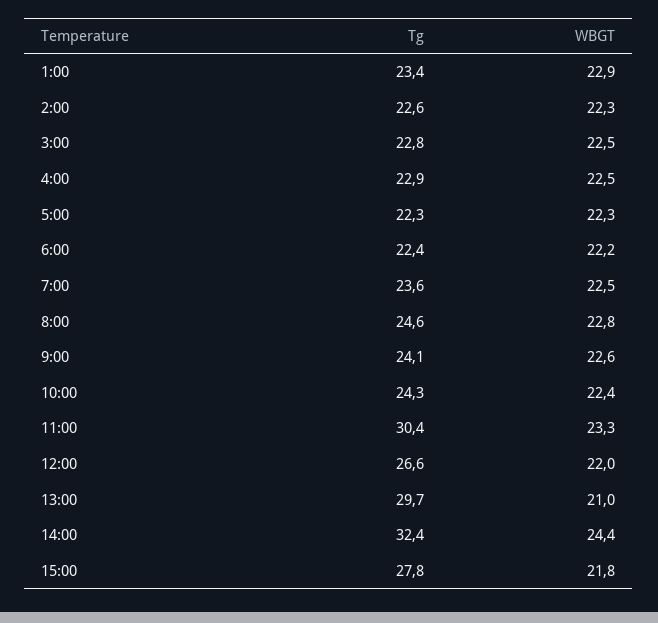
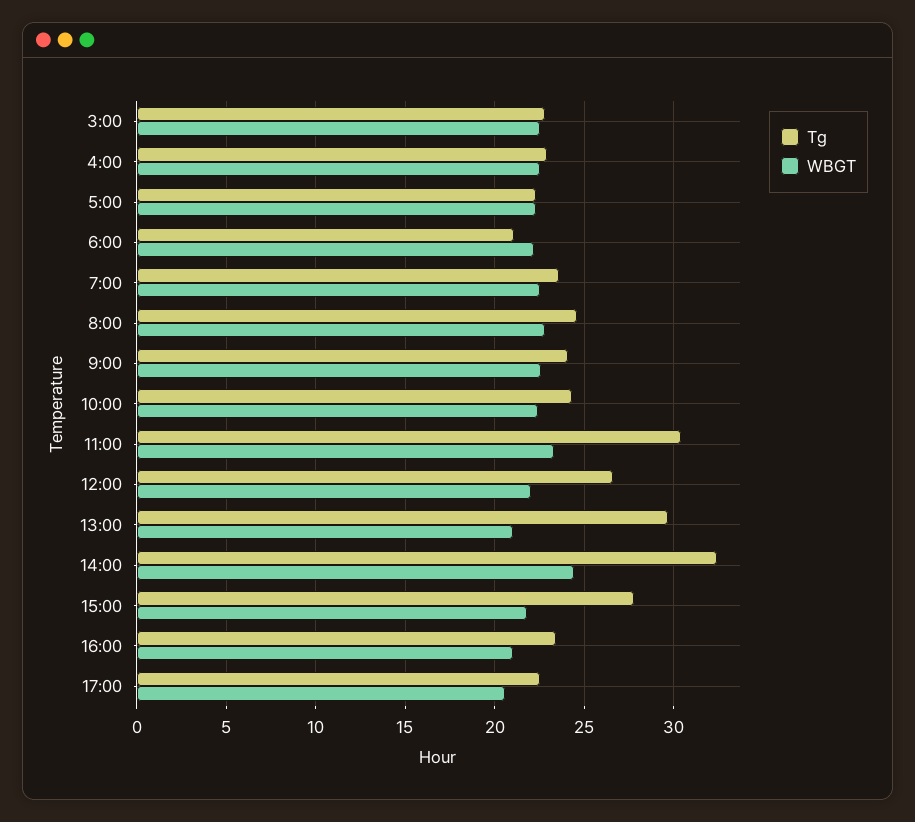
Tg, 1:00: 23.4 -> none
WBGT, 1:00: 22.9 -> none
Tg, 2:00: 22.6 -> none
WBGT, 2:00: 22.3 -> none
Tg, 6:00: 22.4 -> 21
Tg, 16:00: none -> 23.5
WBGT, 16:00: none -> 21
Tg, 17:00: none -> 22.5
WBGT, 17:00: none -> 20.5

